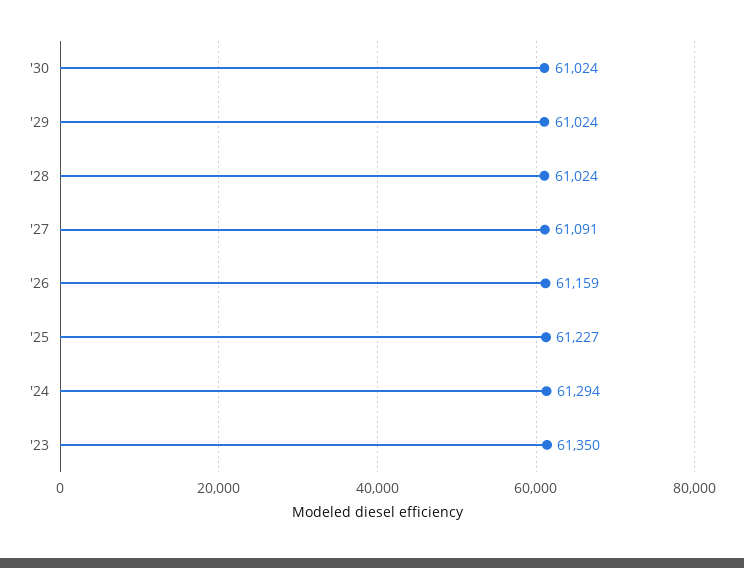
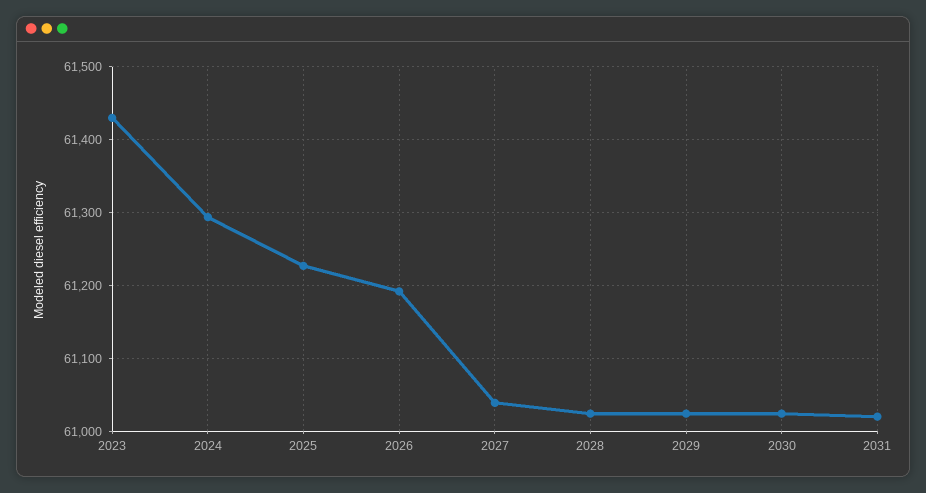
'27: 61091 -> 61040
'26: 61159 -> 61190
'23: 61350 -> 61430
2031: none -> 61020

